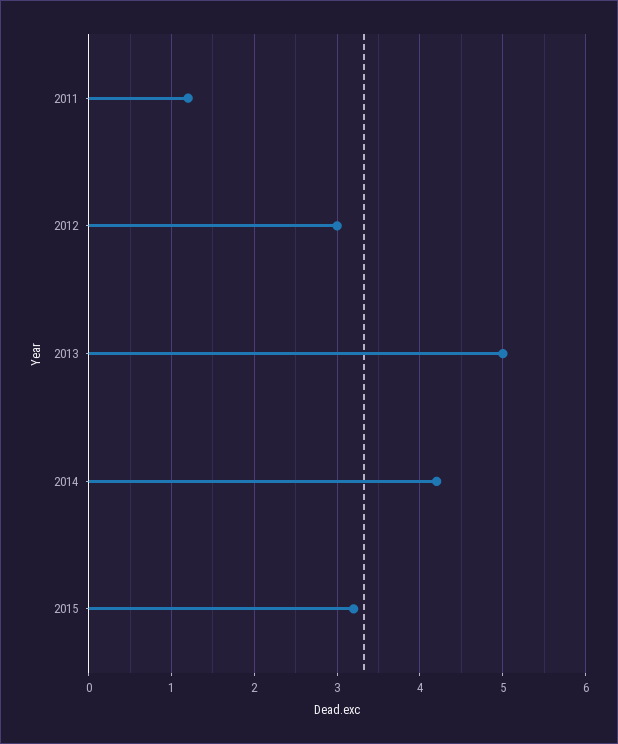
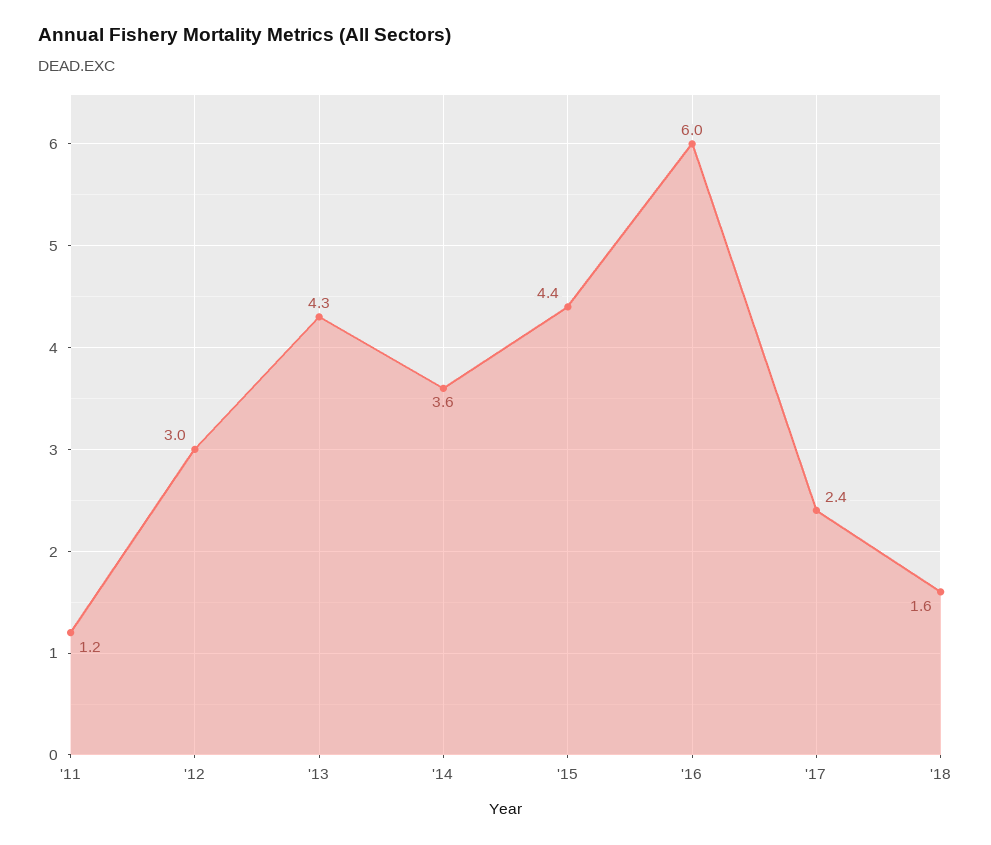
2013: 5 -> 4.3
2014: 4.2 -> 3.6
2015: 3.2 -> 4.4
'16: none -> 6
'17: none -> 2.4
'18: none -> 1.6

